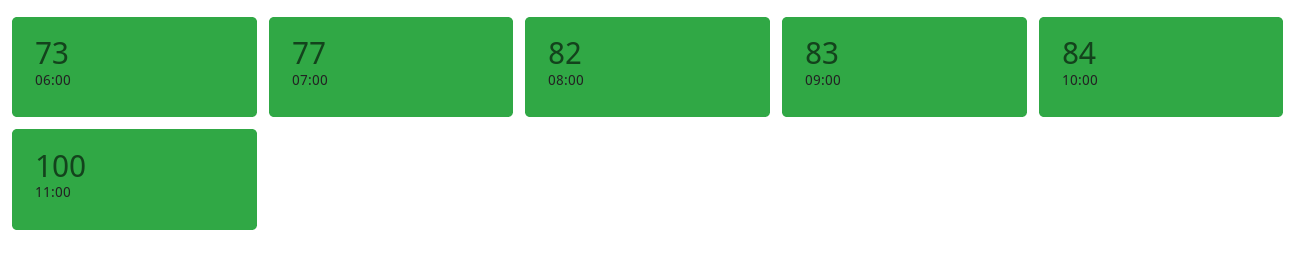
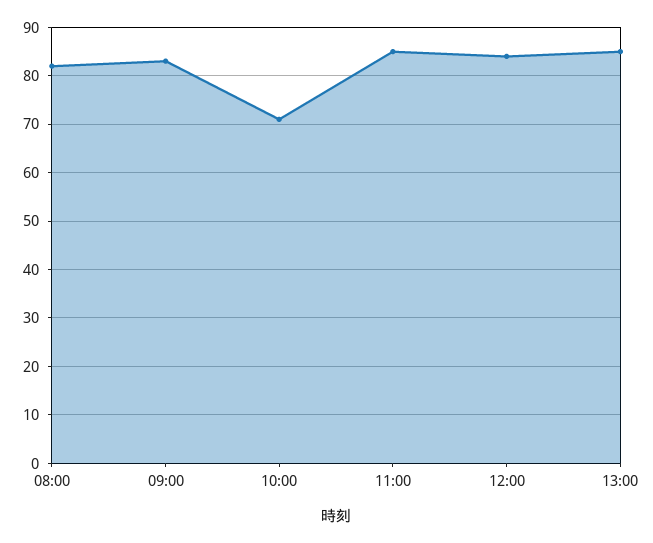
06:00: 73 -> none
07:00: 77 -> none
10:00: 84 -> 70
11:00: 100 -> 85
12:00: none -> 85
13:00: none -> 85

